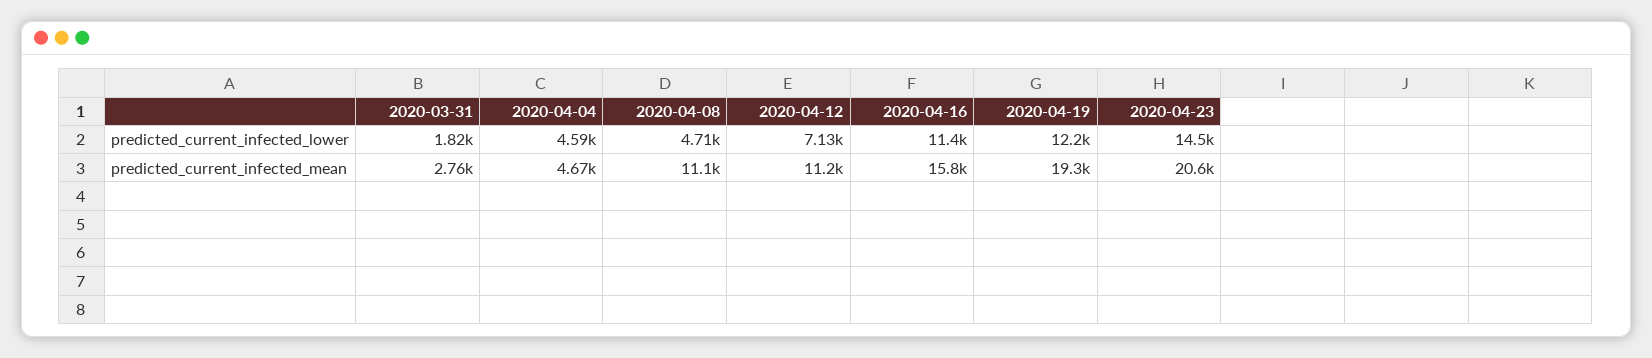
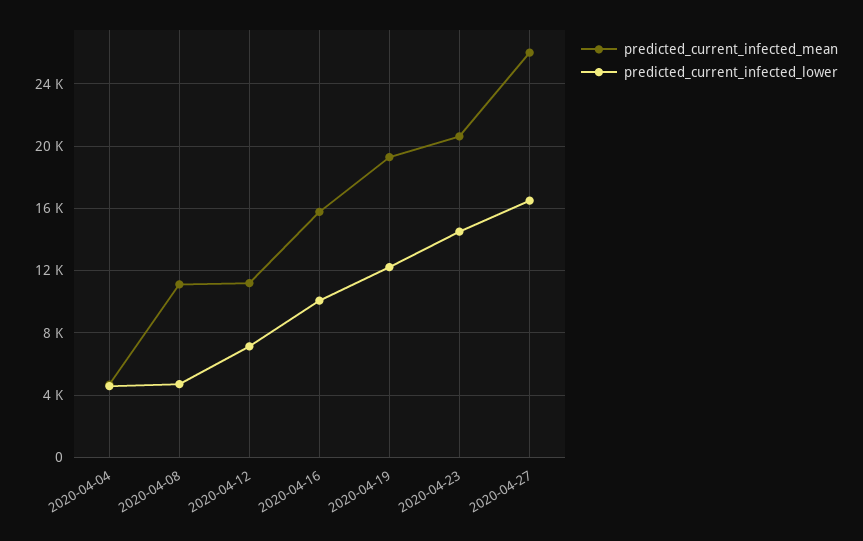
predicted_current_infected_lower, 2020-03-31: 1820 -> none
predicted_current_infected_lower, 2020-04-16: 11400 -> 10000
predicted_current_infected_mean, 2020-03-31: 2760 -> none
predicted_current_infected_mean, 2020-04-27: none -> 26000
predicted_current_infected_lower, 2020-04-27: none -> 16500

